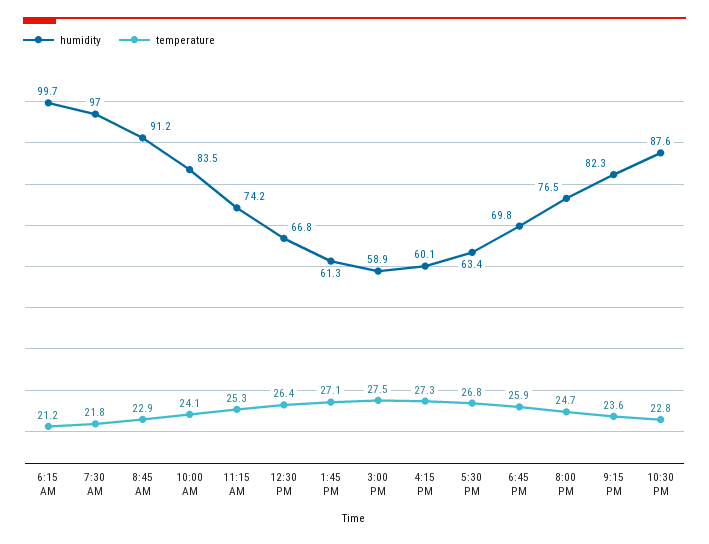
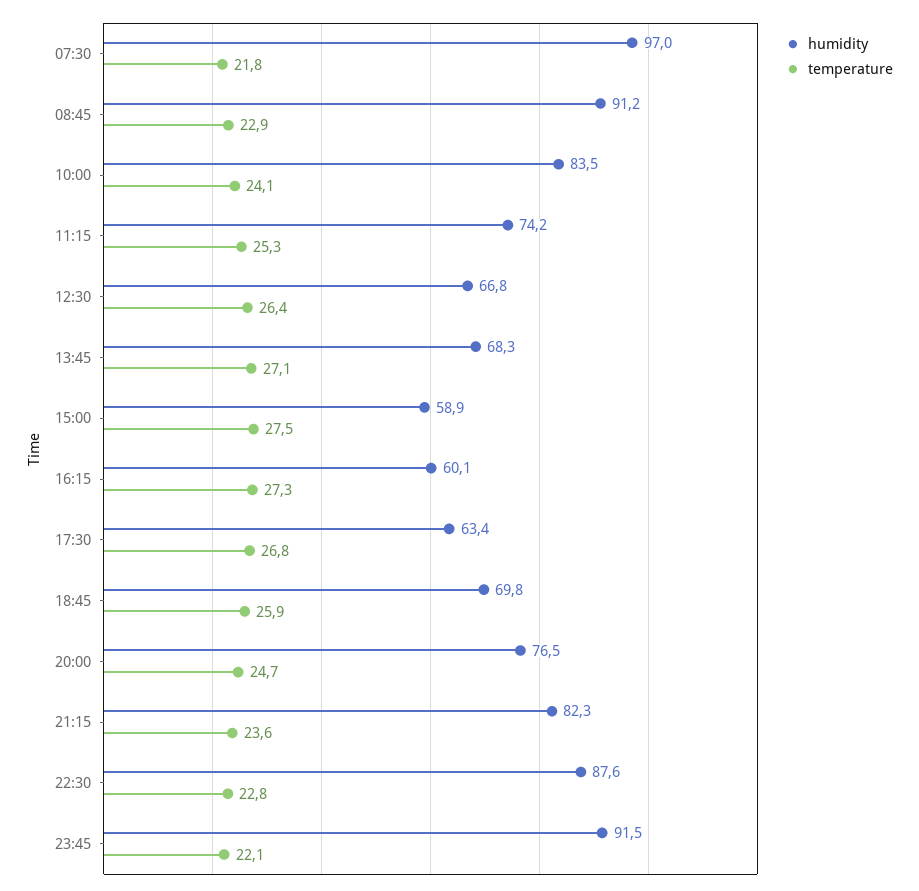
humidity, 6:15 AM: 99.7 -> none
temperature, 6:15 AM: 21.2 -> none
humidity, 1:45 PM: 61.3 -> 68.3
humidity, 23:45: none -> 91.5
temperature, 23:45: none -> 22.1

